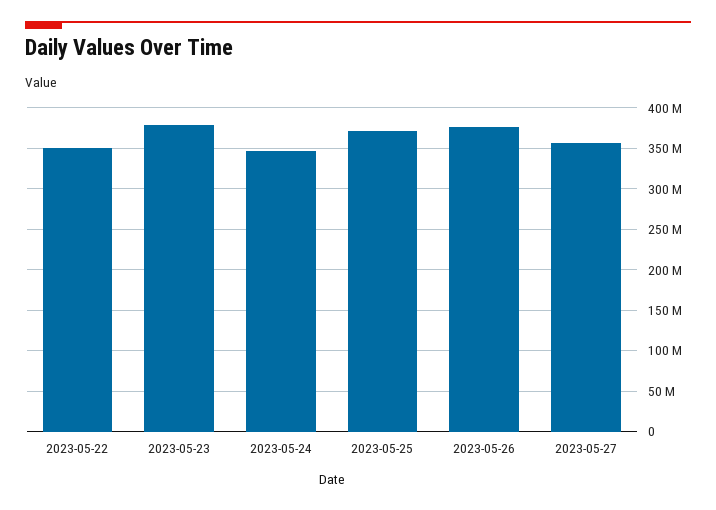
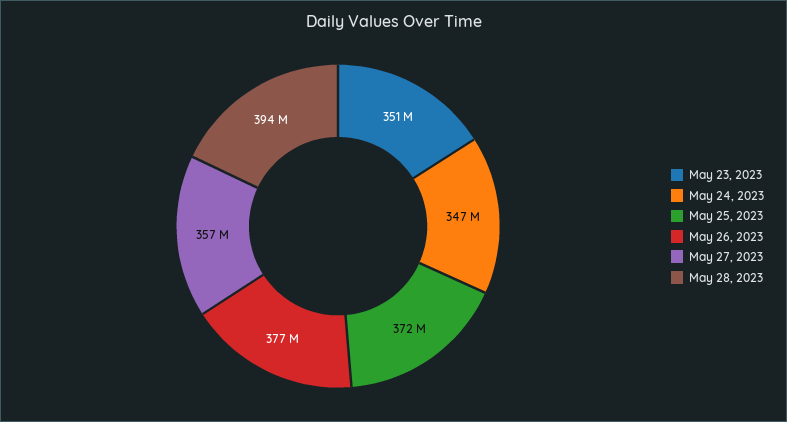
2023-05-22: 350000000 -> none
2023-05-23: 380000000 -> 351000000
May 28, 2023: none -> 394000000

